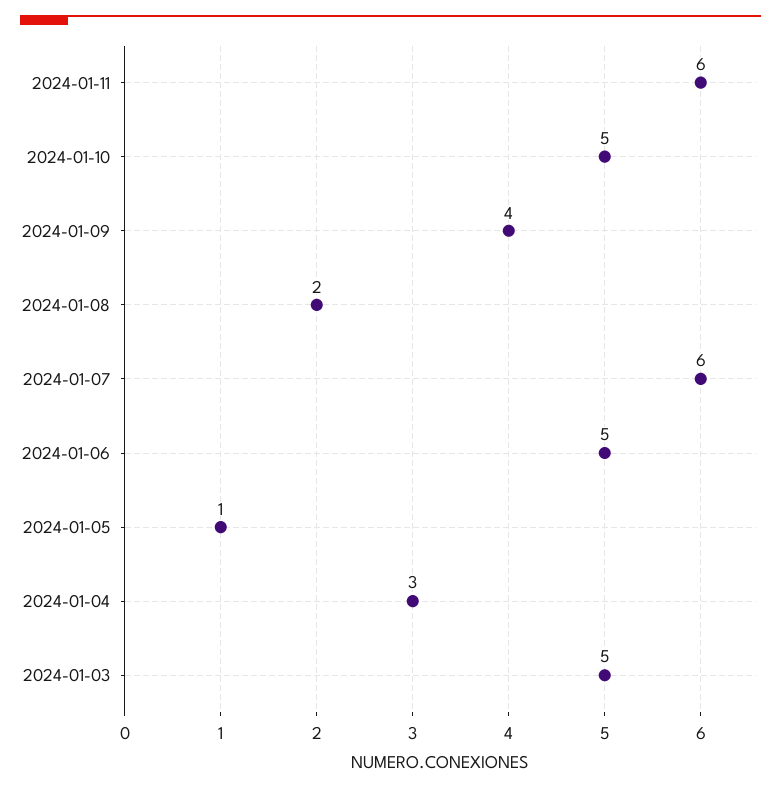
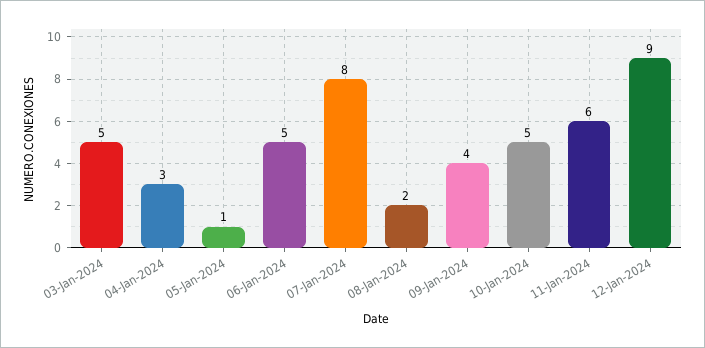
2024-01-07: 6 -> 8
12-Jan-2024: none -> 9

